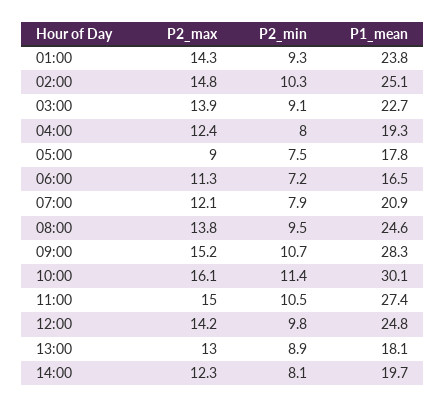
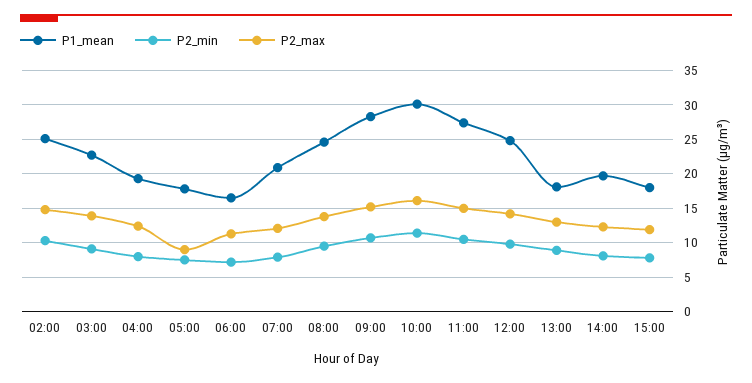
P2_max, 01:00: 14.3 -> none
P2_min, 01:00: 9.3 -> none
P1_mean, 01:00: 23.8 -> none
P1_mean, 15:00: none -> 18
P2_min, 15:00: none -> 8
P2_max, 15:00: none -> 12

